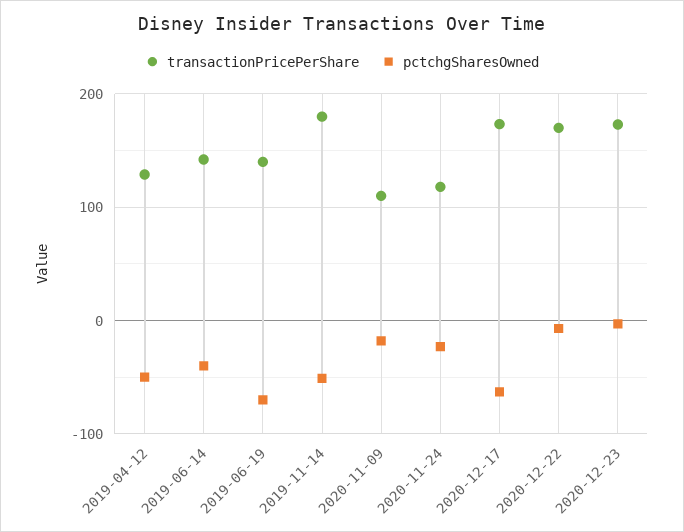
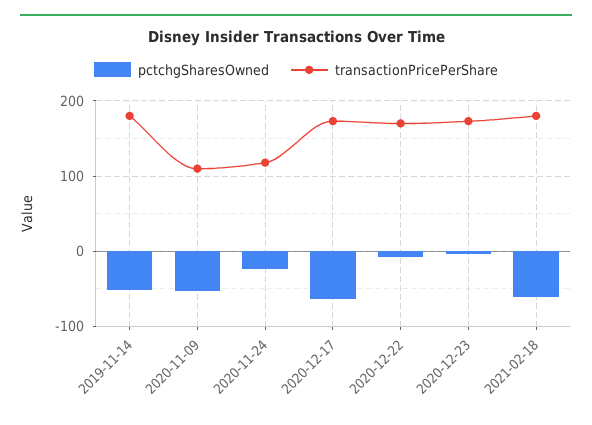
transactionPricePerShare, 2019-04-12: 130 -> none
pctchgSharesOwned, 2019-04-12: -50 -> none
transactionPricePerShare, 2019-06-14: 140 -> none
pctchgSharesOwned, 2019-06-14: -40 -> none
transactionPricePerShare, 2019-06-19: 140 -> none
pctchgSharesOwned, 2019-06-19: -70 -> none
pctchgSharesOwned, 2020-11-09: -20 -> -50
pctchgSharesOwned, 2021-02-18: none -> -60
transactionPricePerShare, 2021-02-18: none -> 180

